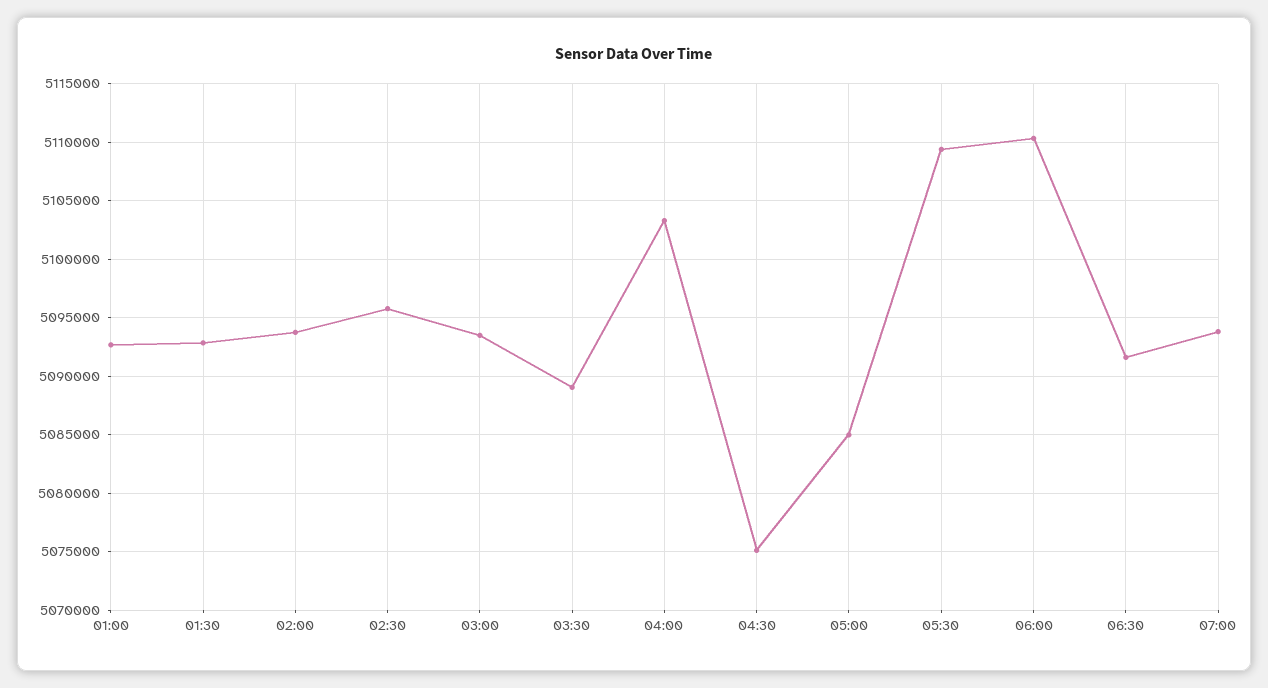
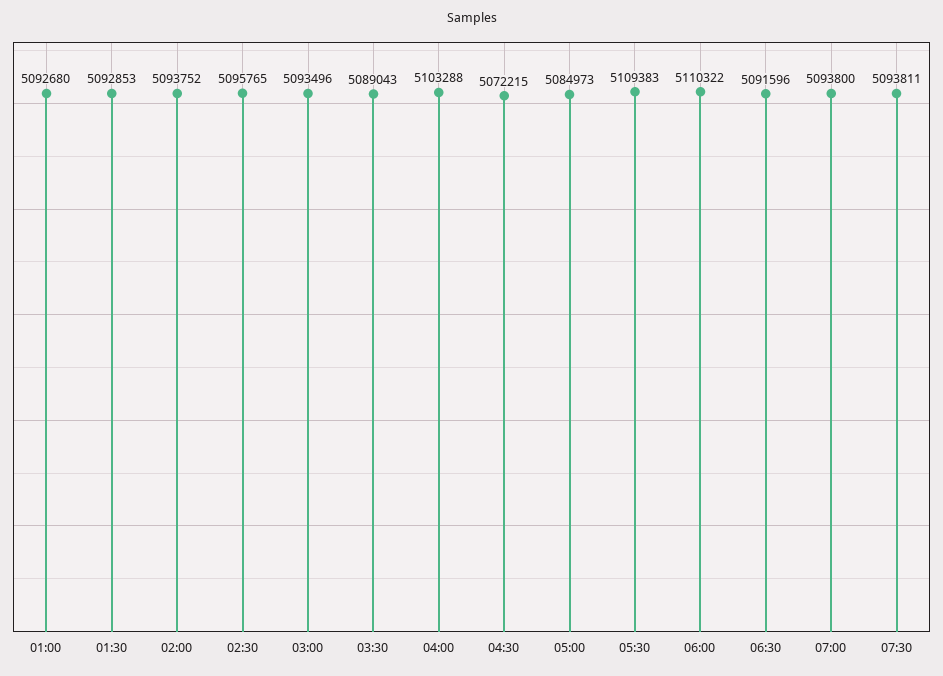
04:30: 5075000 -> 5072215
07:30: none -> 5093811

